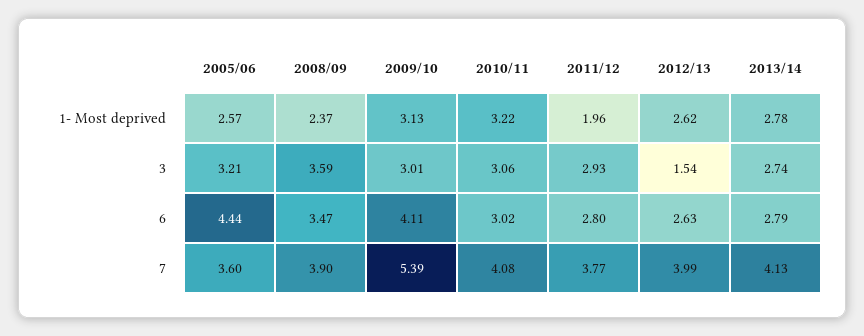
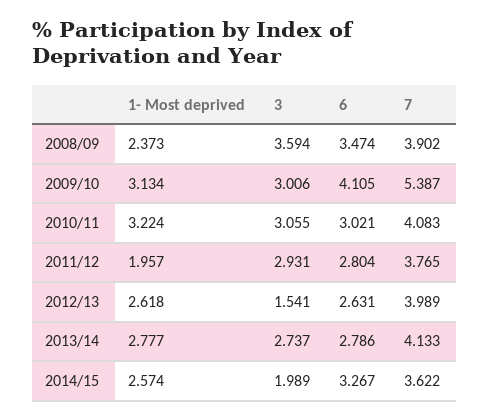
2005/06, 1- Most deprived: 2.57 -> none
2005/06, 3: 3.21 -> none
2005/06, 6: 4.44 -> none
2005/06, 7: 3.6 -> none
2014/15, 1- Most deprived: none -> 2.574
2014/15, 3: none -> 1.989
2014/15, 6: none -> 3.267
2014/15, 7: none -> 3.622

